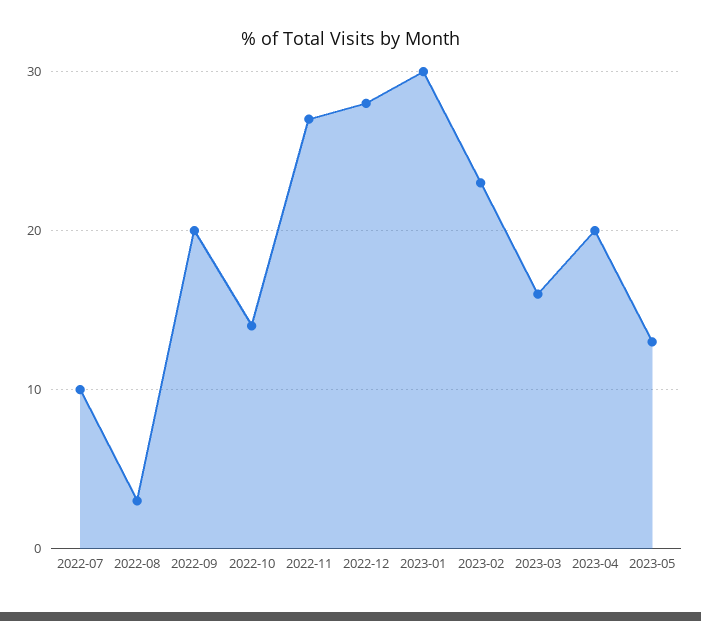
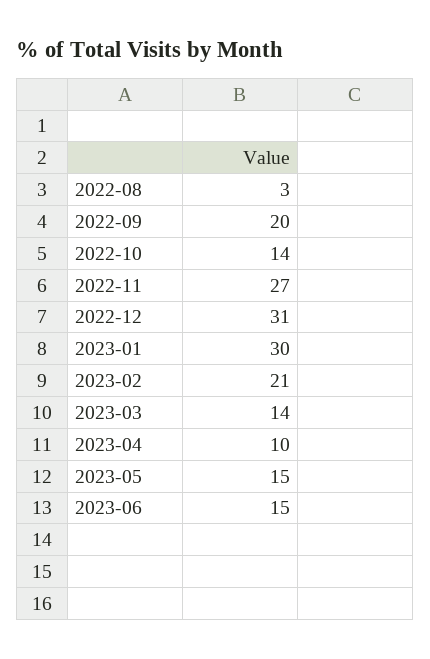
2022-07: 10 -> none
2022-12: 28 -> 31
2023-02: 23 -> 21
2023-03: 16 -> 14
2023-04: 20 -> 10
2023-05: 13 -> 15
2023-06: none -> 15

